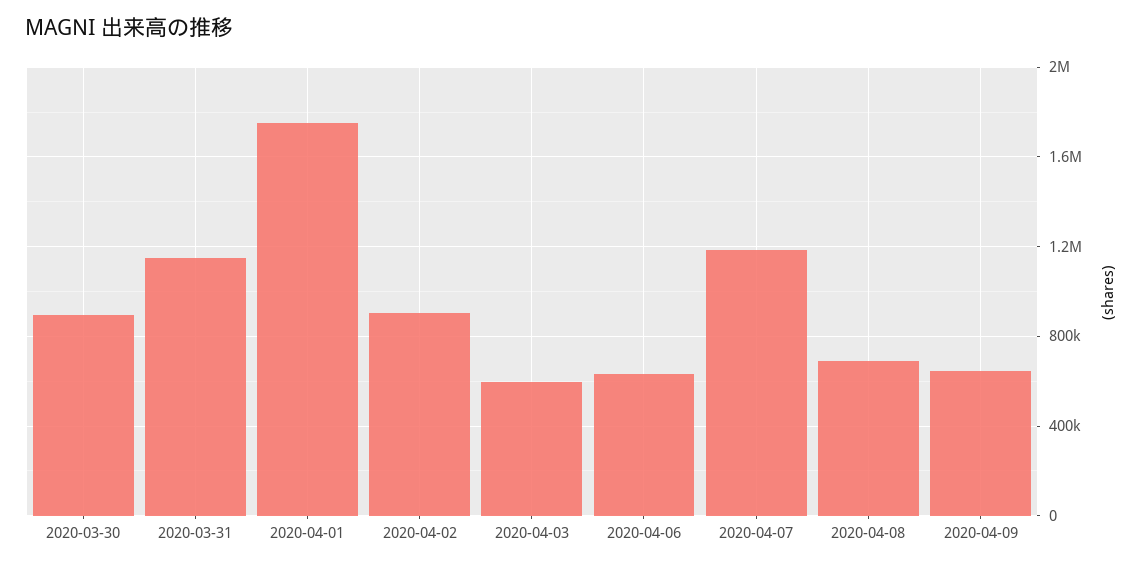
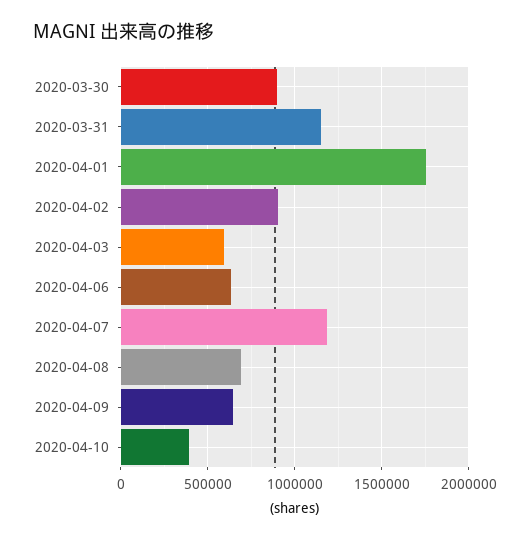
2020-04-10: none -> 400000

